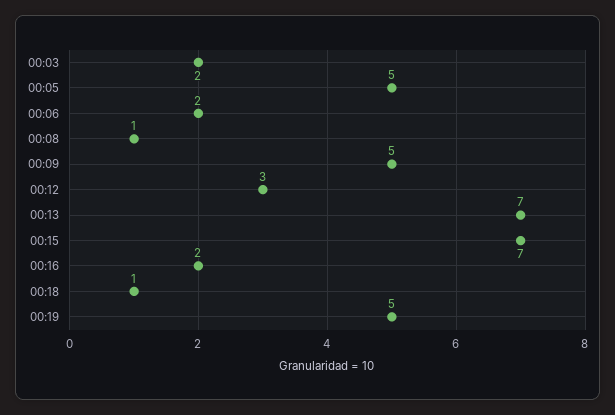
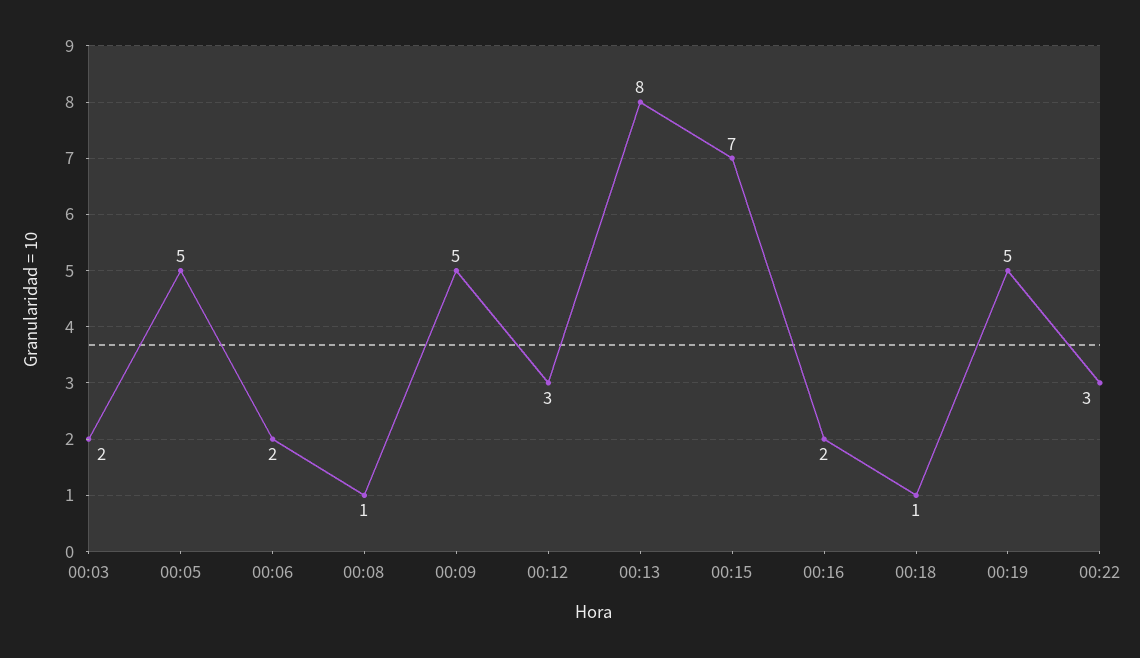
00:13: 7 -> 8
00:22: none -> 3

